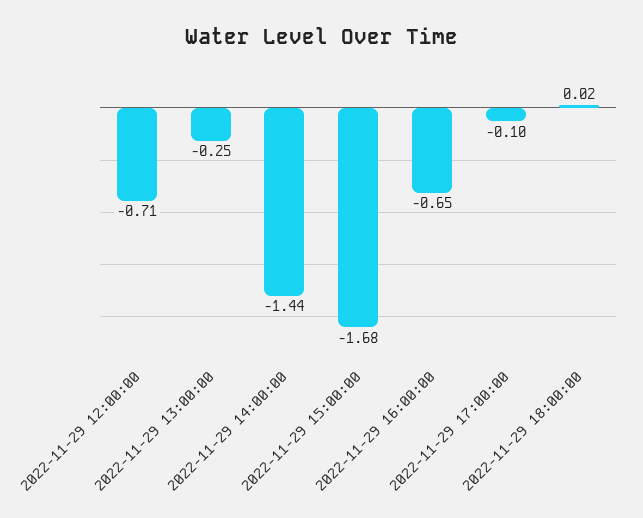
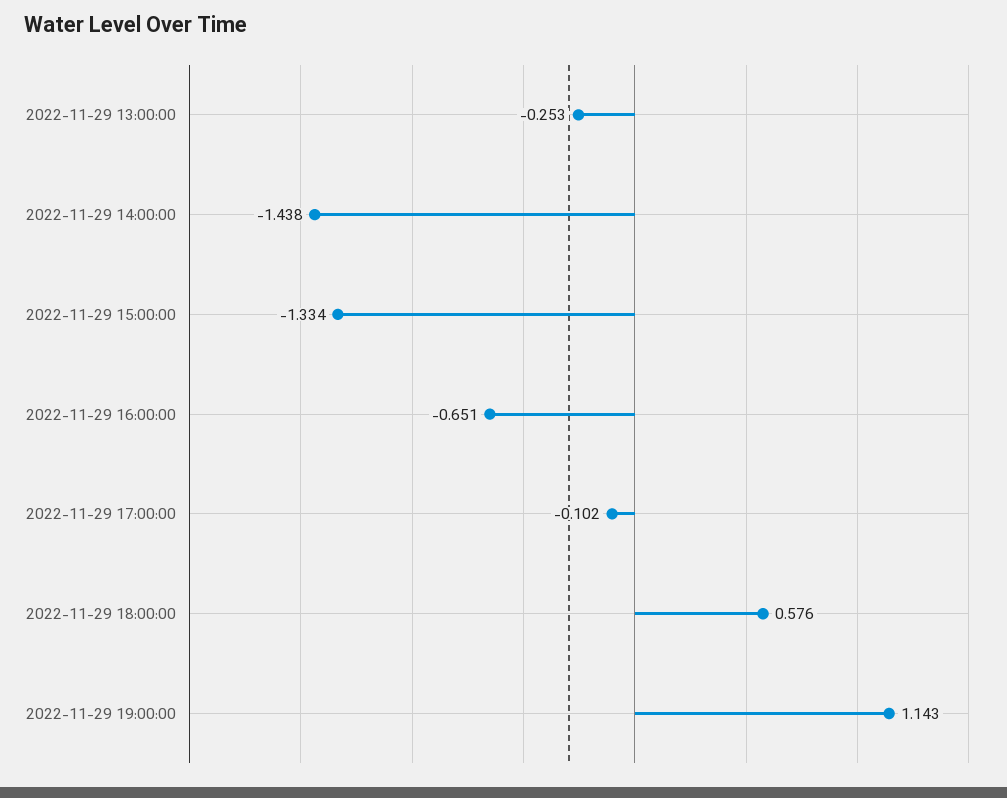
2022-11-29 12:00:00: -0.71 -> none
2022-11-29 15:00:00: -1.68 -> -1.334
2022-11-29 18:00:00: 0.02 -> 0.576
2022-11-29 19:00:00: none -> 1.143

